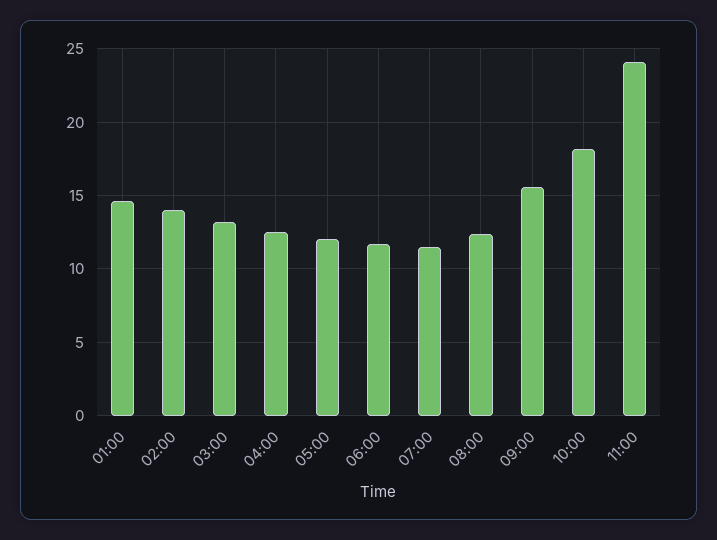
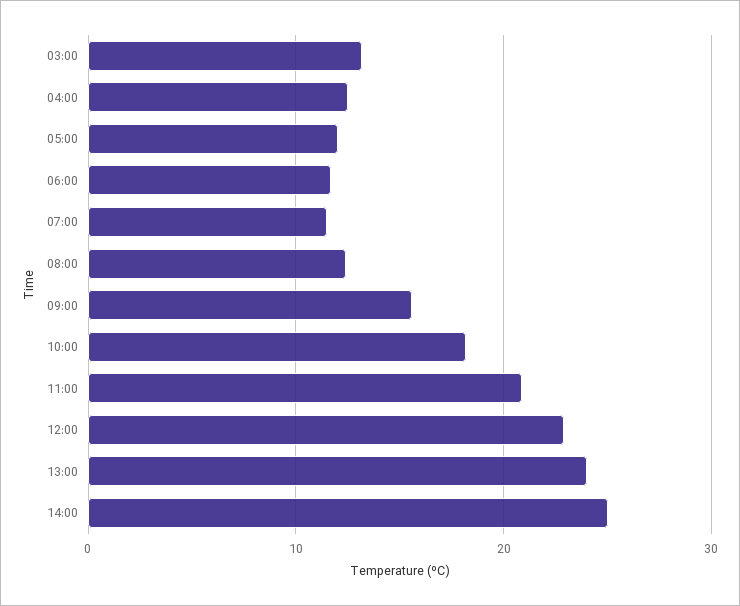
01:00: 14.5 -> none
02:00: 14 -> none
11:00: 24 -> 21
12:00: none -> 23
13:00: none -> 24
14:00: none -> 25

